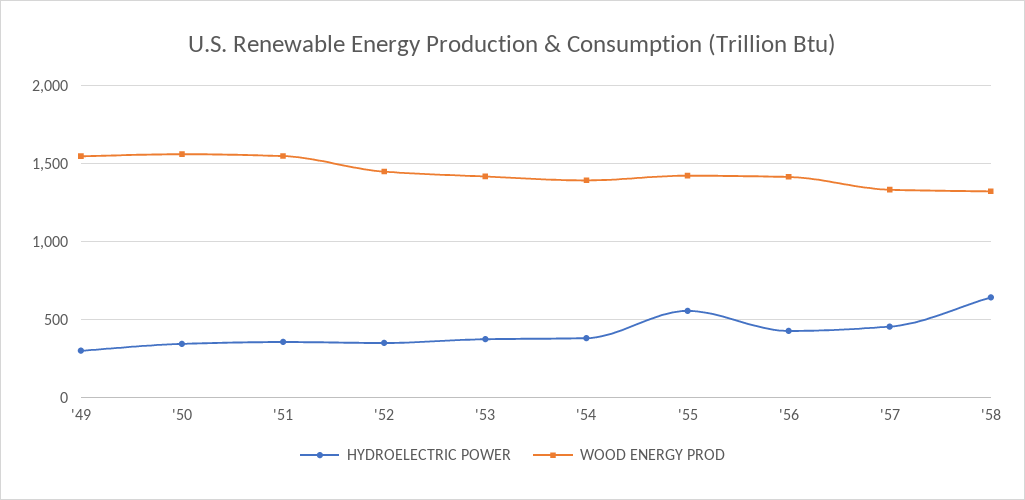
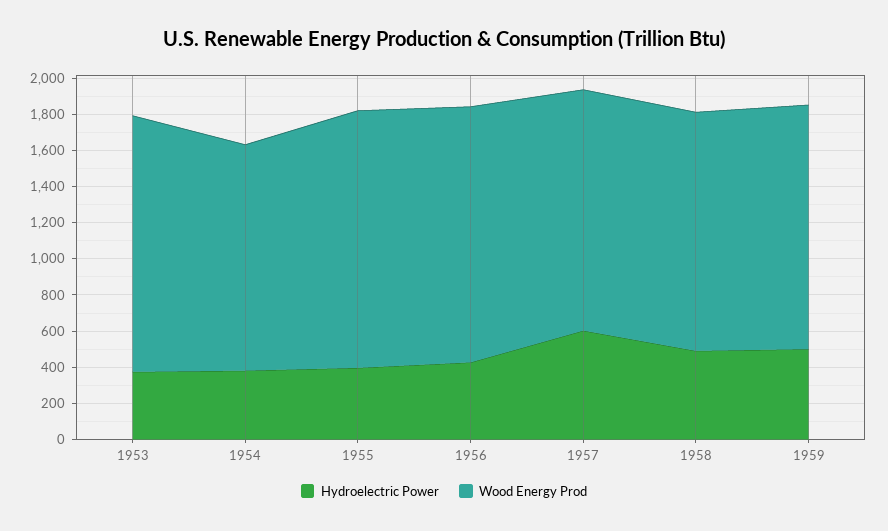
HYDROELECTRIC POWER, '49: 300 -> none
WOOD ENERGY PROD, '49: 1550 -> none
HYDROELECTRIC POWER, '50: 350 -> none
WOOD ENERGY PROD, '50: 1550 -> none
HYDROELECTRIC POWER, '51: 350 -> none
WOOD ENERGY PROD, '51: 1550 -> none
HYDROELECTRIC POWER, '52: 350 -> none
WOOD ENERGY PROD, '52: 1450 -> none
WOOD ENERGY PROD, '54: 1400 -> 1250
HYDROELECTRIC POWER, '55: 550 -> 400
HYDROELECTRIC POWER, '57: 450 -> 600
HYDROELECTRIC POWER, '58: 650 -> 500
HYDROELECTRIC POWER, 1959: none -> 500
WOOD ENERGY PROD, 1959: none -> 1350

